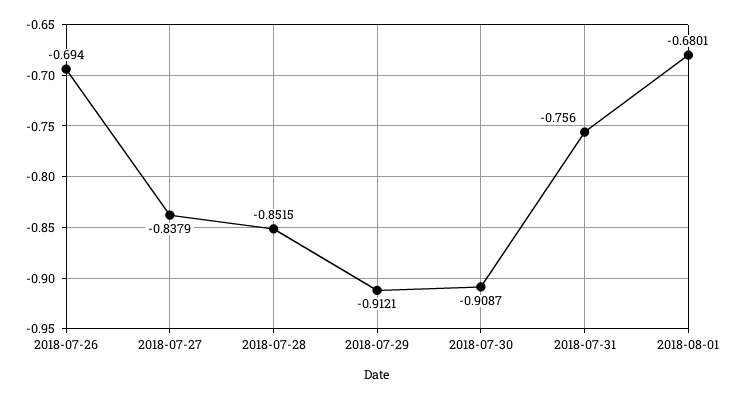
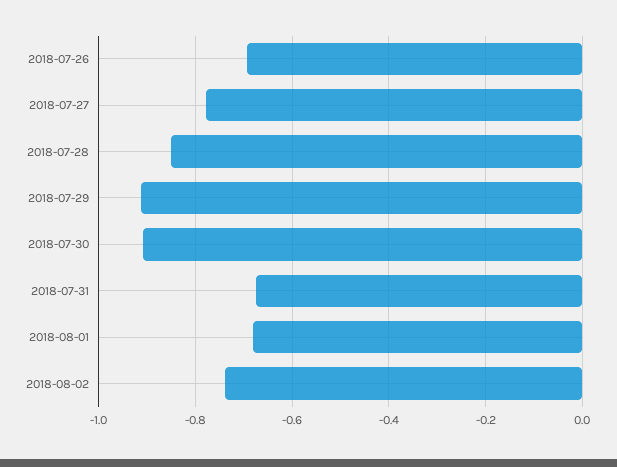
2018-07-27: -0.8379 -> -0.78
2018-07-31: -0.756 -> -0.68
2018-08-02: none -> -0.74

